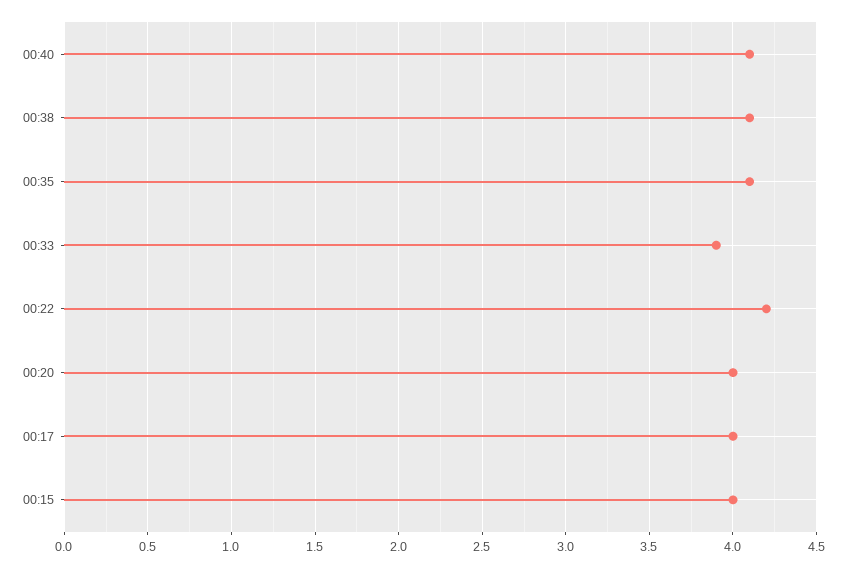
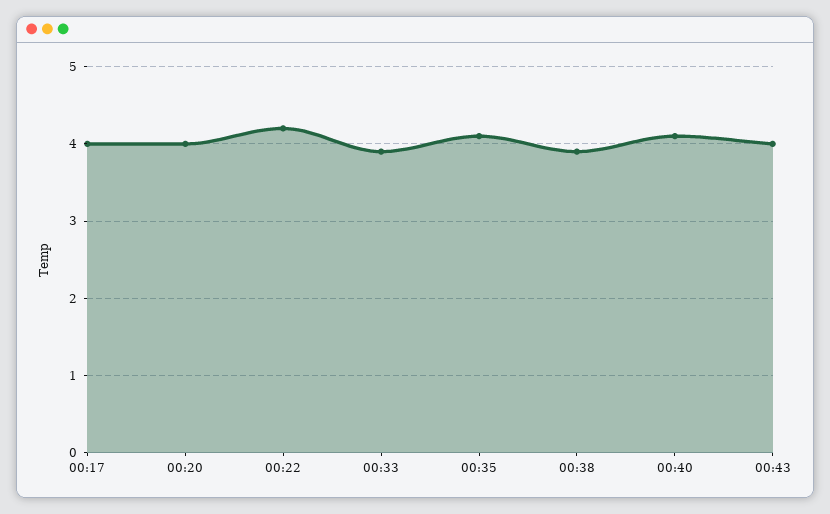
00:38: 4.1 -> 3.9
00:15: 4 -> none
00:43: none -> 4

